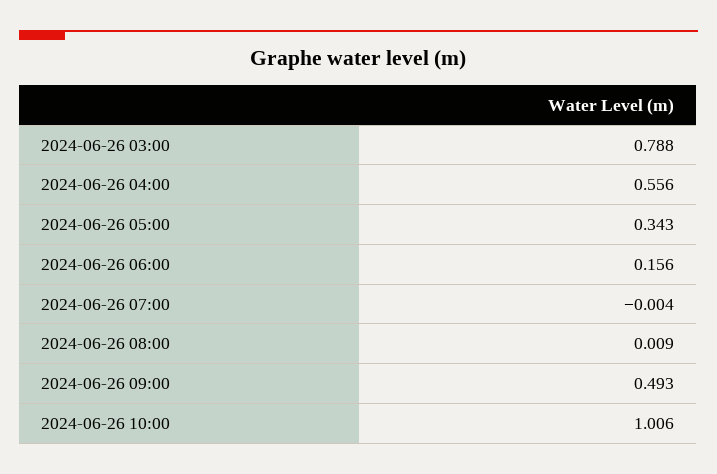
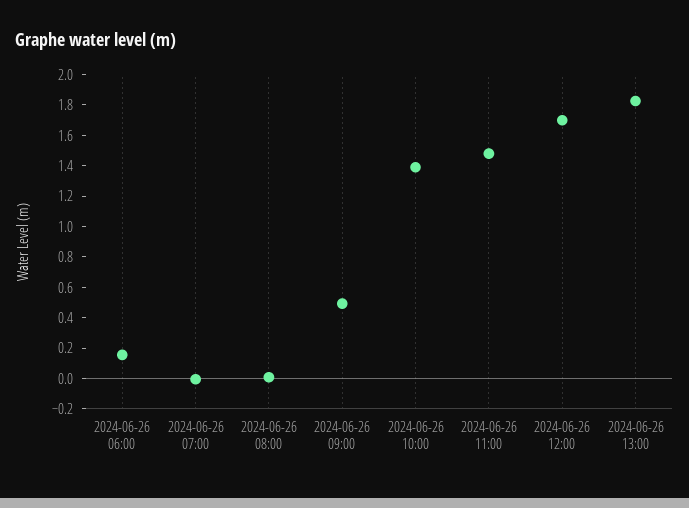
2024-06-26 03:00: 0.788 -> none
2024-06-26 04:00: 0.556 -> none
2024-06-26 05:00: 0.343 -> none
2024-06-26 10:00: 1.006 -> 1.4
2024-06-26 11:00: none -> 1.5
2024-06-26 12:00: none -> 1.7
2024-06-26 13:00: none -> 1.8

